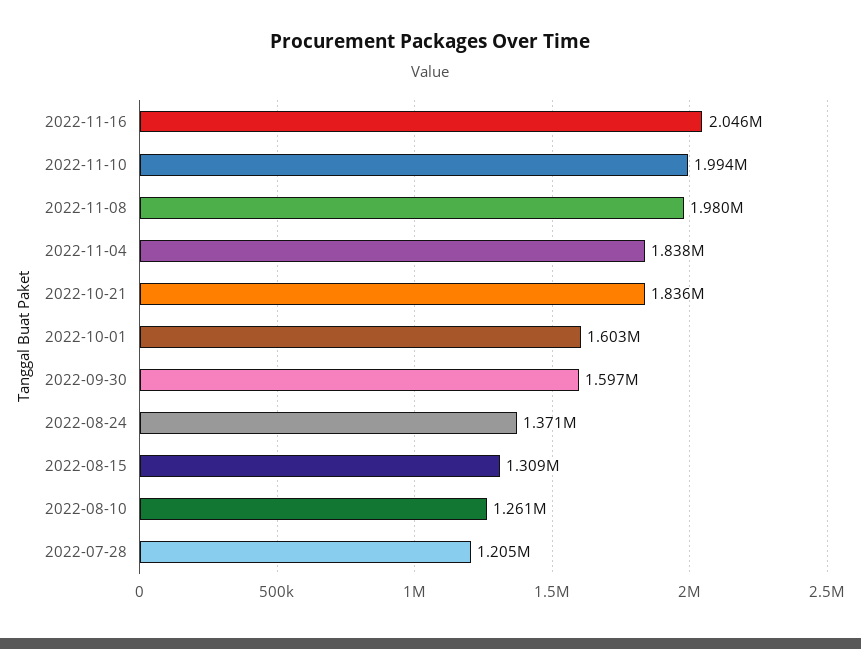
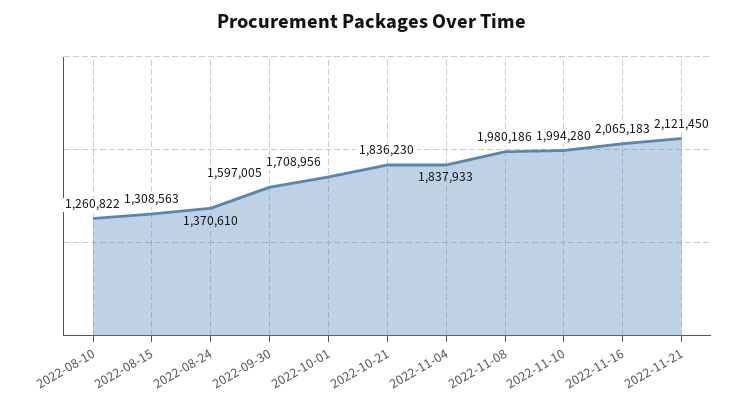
2022-11-16: 2046000 -> 2065183
2022-10-01: 1603000 -> 1708956
2022-07-28: 1205000 -> none
2022-11-21: none -> 2121450

